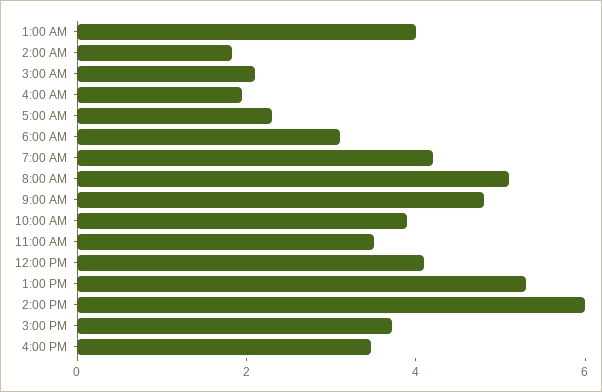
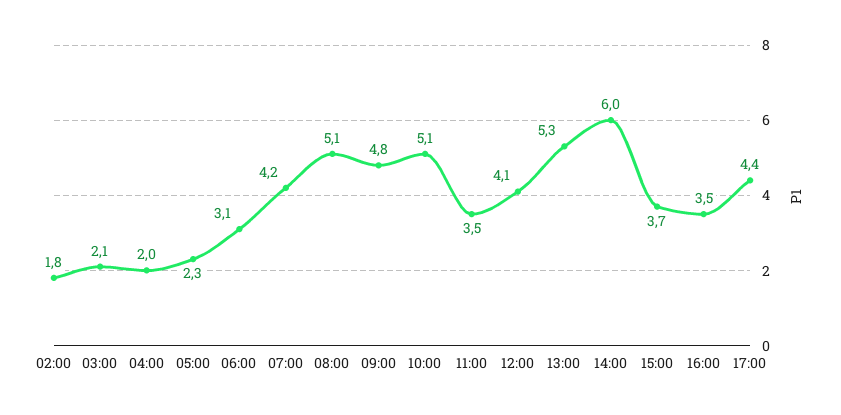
1:00 AM: 4 -> none
10:00 AM: 4 -> 5.1
17:00: none -> 4.4

